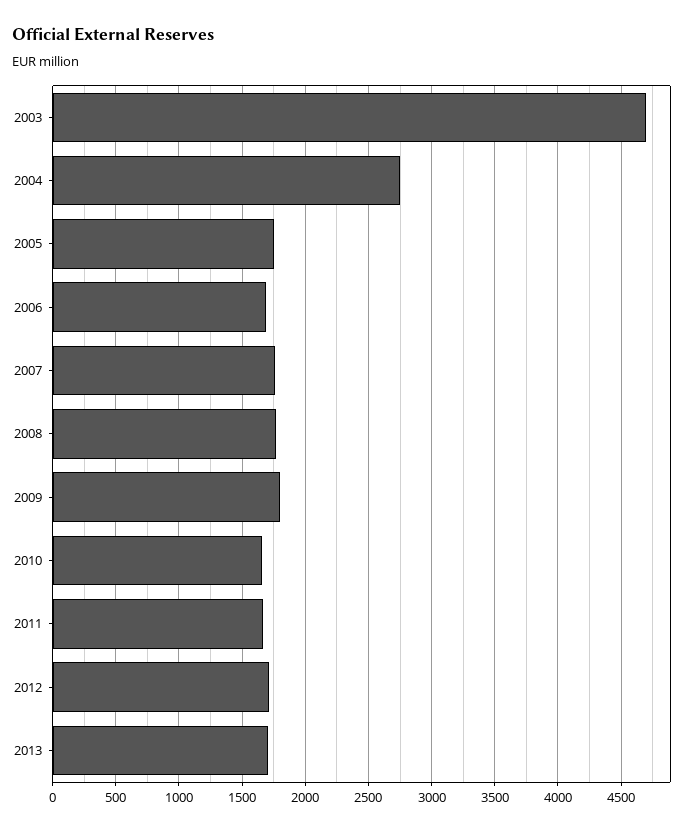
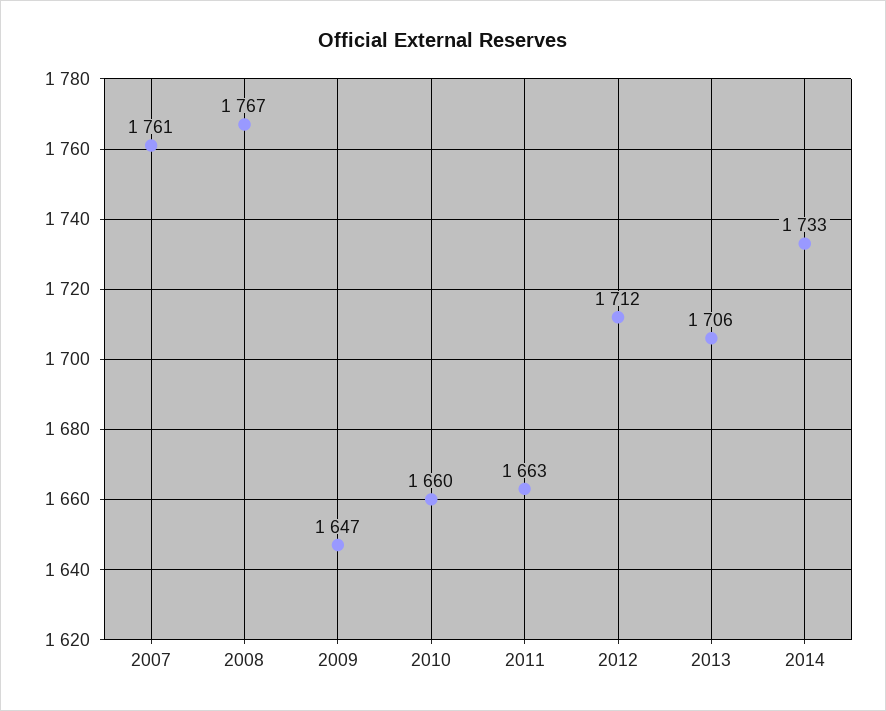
2003: 4700 -> none
2004: 2750 -> none
2005: 1750 -> none
2006: 1700 -> none
2009: 1800 -> 1647
2014: none -> 1733

